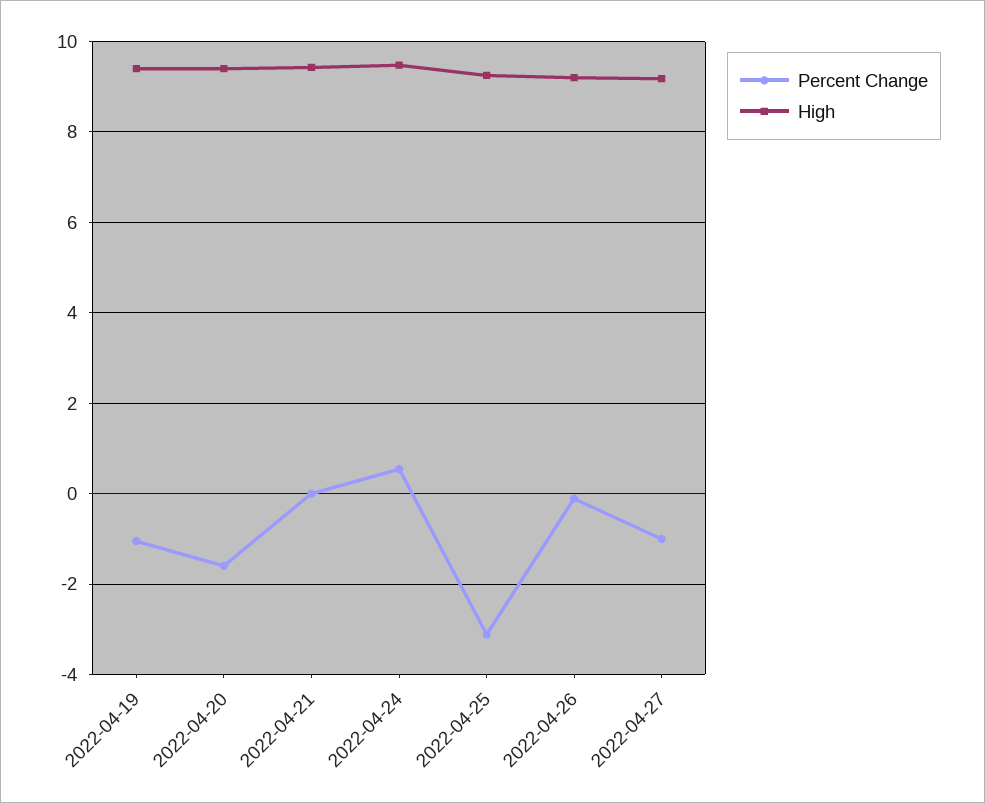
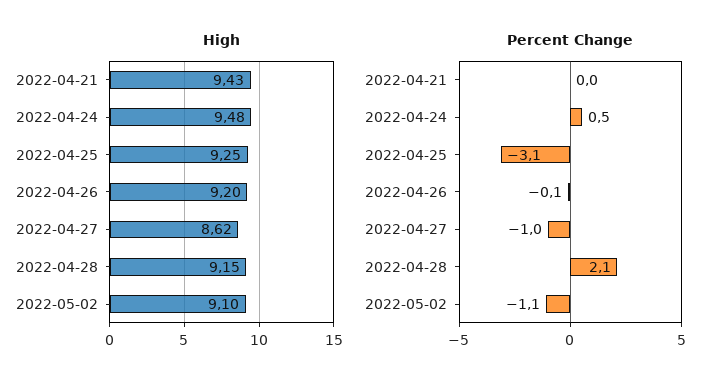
Percent Change, 2022-04-19: -1 -> none
High, 2022-04-19: 9.4 -> none
Percent Change, 2022-04-20: -1.6 -> none
High, 2022-04-20: 9.4 -> none
High, 2022-04-27: 9.2 -> 8.62
High, 2022-04-28: none -> 9.15
High, 2022-05-02: none -> 9.1
Percent Change, 2022-04-28: none -> 2.1
Percent Change, 2022-05-02: none -> -1.1

